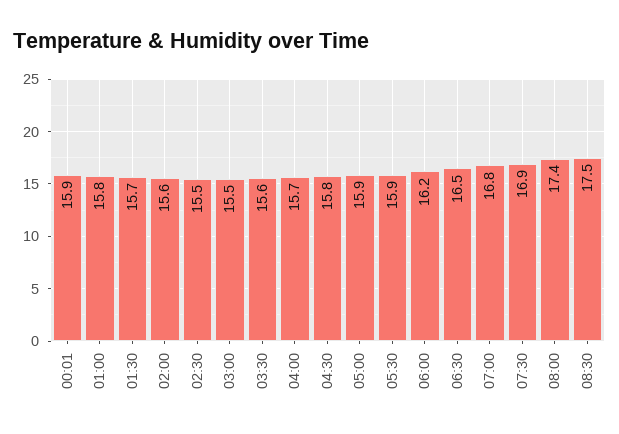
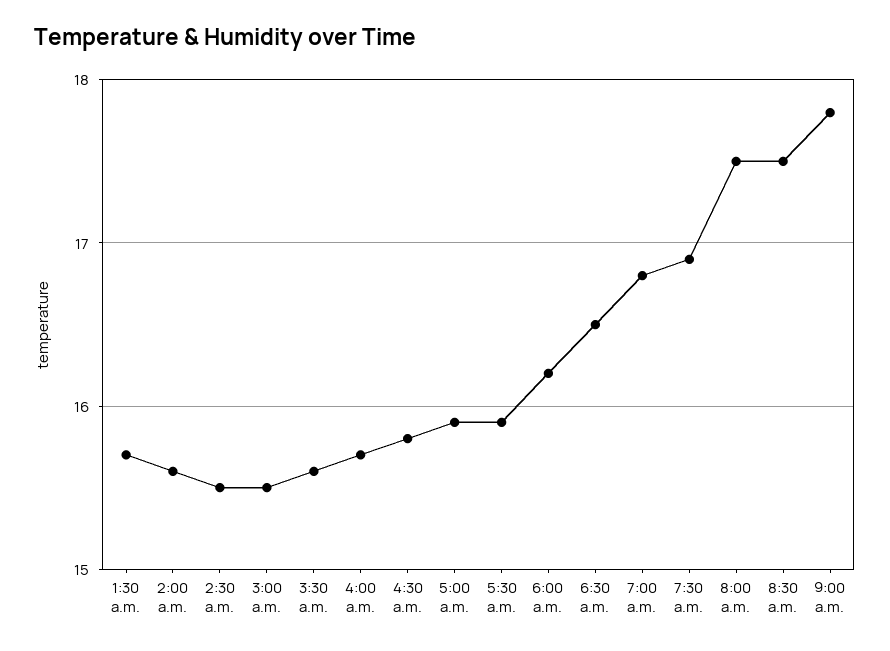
00:01: 15.9 -> none
01:00: 15.8 -> none
08:00: 17.4 -> 17.5
9:00 a.m.: none -> 17.8

